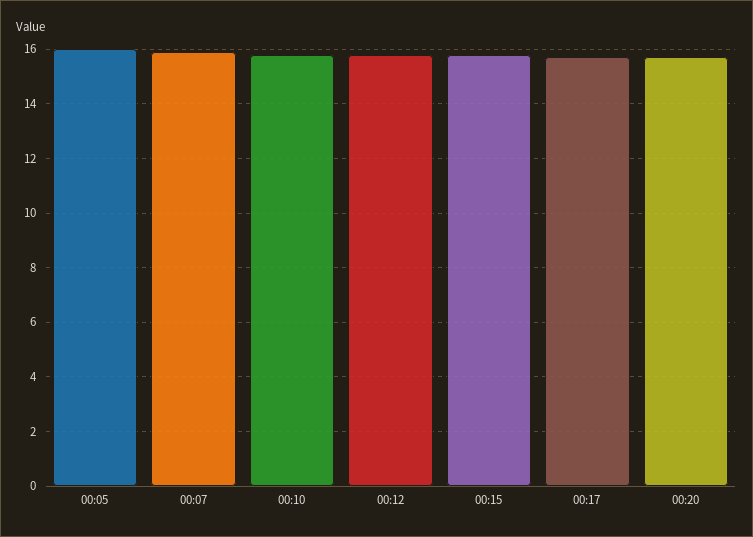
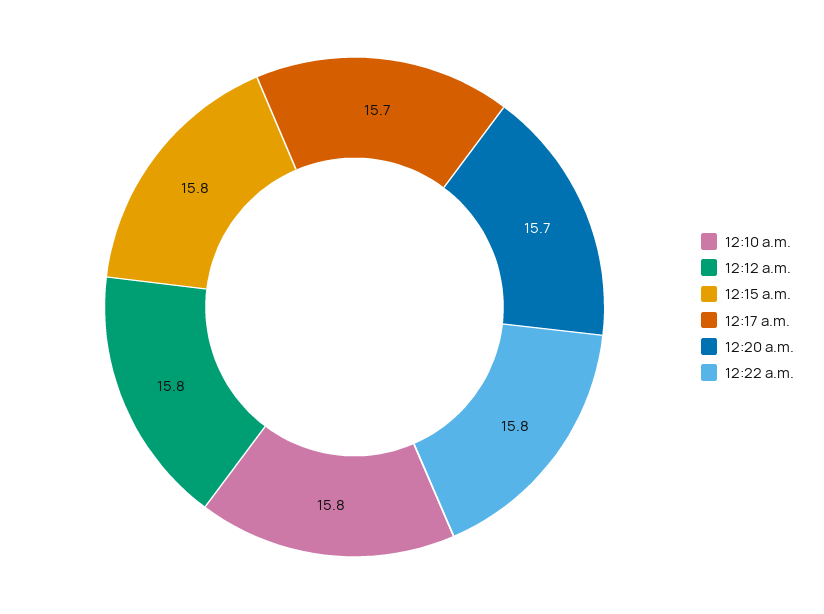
00:05: 16 -> none
00:07: 16 -> none
12:22 a.m.: none -> 15.8

